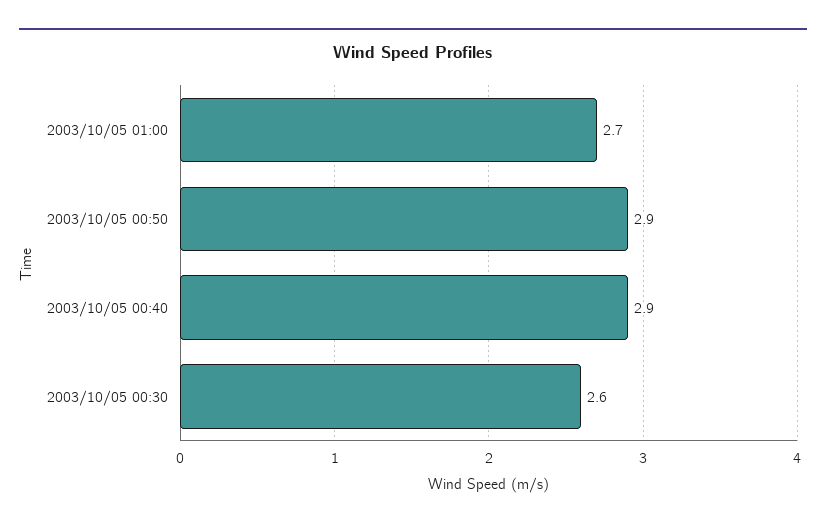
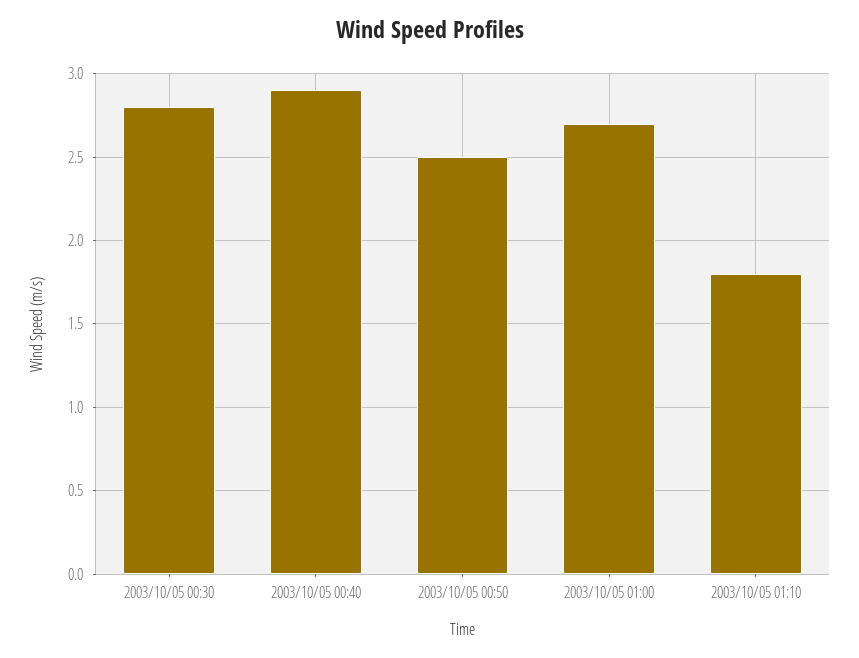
2003/10/05 00:50: 2.9 -> 2.5
2003/10/05 00:30: 2.6 -> 2.8
2003/10/05 01:10: none -> 1.8

